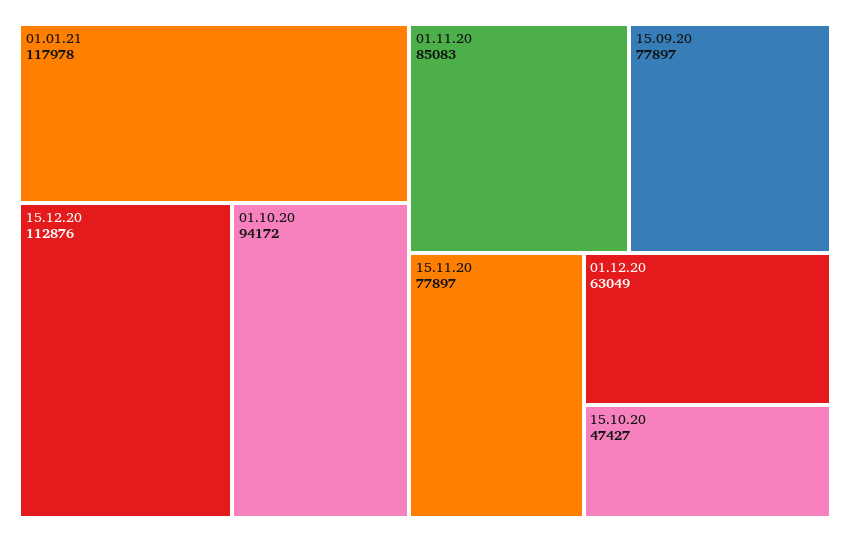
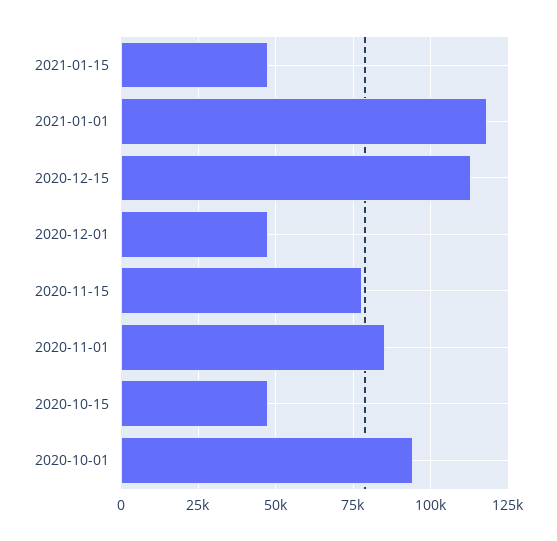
15.09.20: 77897 -> none
01.12.20: 63049 -> 47500
2021-01-15: none -> 47500

